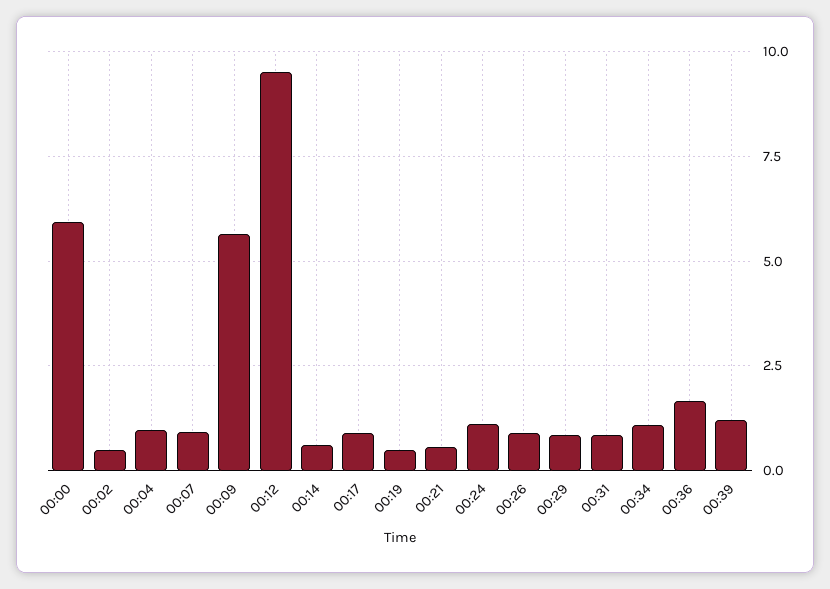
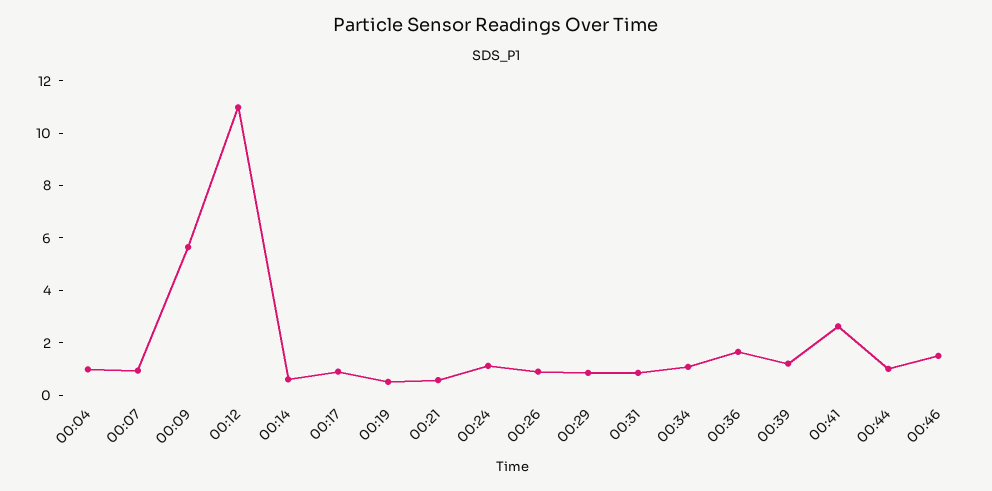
00:00: 6 -> none
00:02: 0.5 -> none
00:12: 9.5 -> 11
00:41: none -> 2.5
00:44: none -> 1
00:46: none -> 1.5

